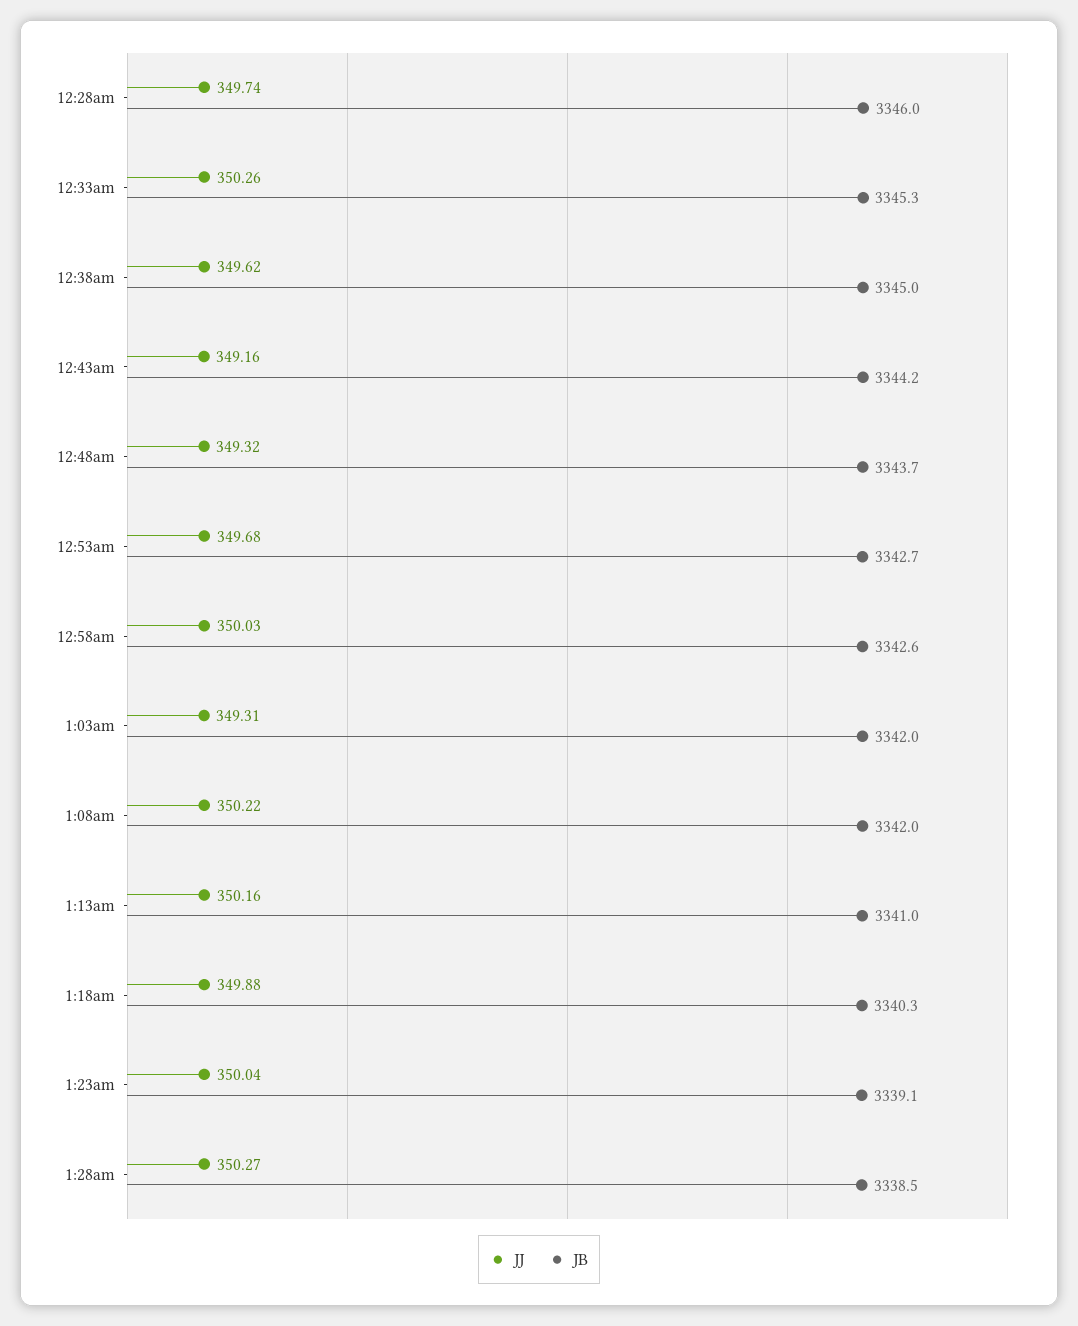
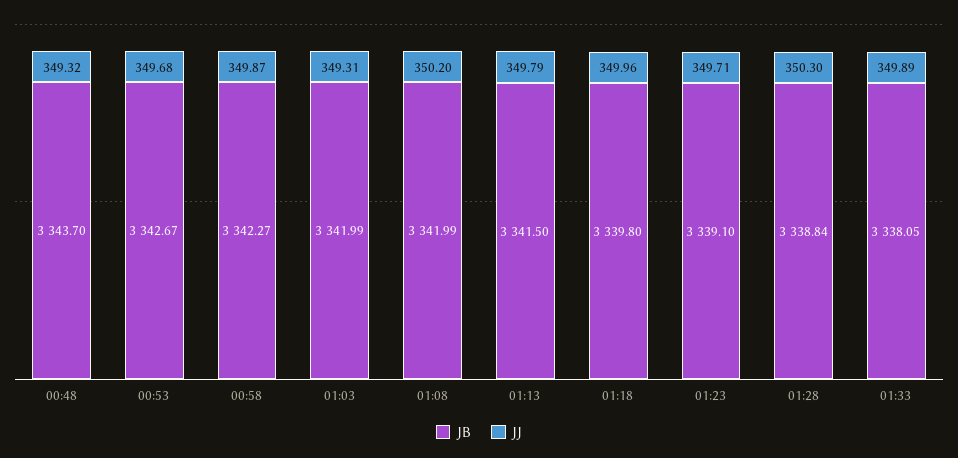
JJ, 12:28am: 349.74 -> none
JB, 12:28am: 3346 -> none
JJ, 12:33am: 350.26 -> none
JB, 12:33am: 3345.3 -> none
JJ, 12:38am: 349.62 -> none
JB, 12:38am: 3345 -> none
JJ, 12:43am: 349.16 -> none
JB, 12:43am: 3344.2 -> none
JJ, 12:58am: 350.03 -> 349.87
JB, 12:58am: 3342.6 -> 3342.27
JJ, 1:08am: 350.22 -> 350.2
JJ, 1:13am: 350.16 -> 349.79
JB, 1:13am: 3341 -> 3341.5
JJ, 1:18am: 349.88 -> 349.96
JB, 1:18am: 3340.3 -> 3339.8
JJ, 1:23am: 350.04 -> 349.71
JJ, 1:28am: 350.27 -> 350.3
JB, 1:28am: 3338.5 -> 3338.84
JB, 01:33: none -> 3338.05
JJ, 01:33: none -> 349.89

